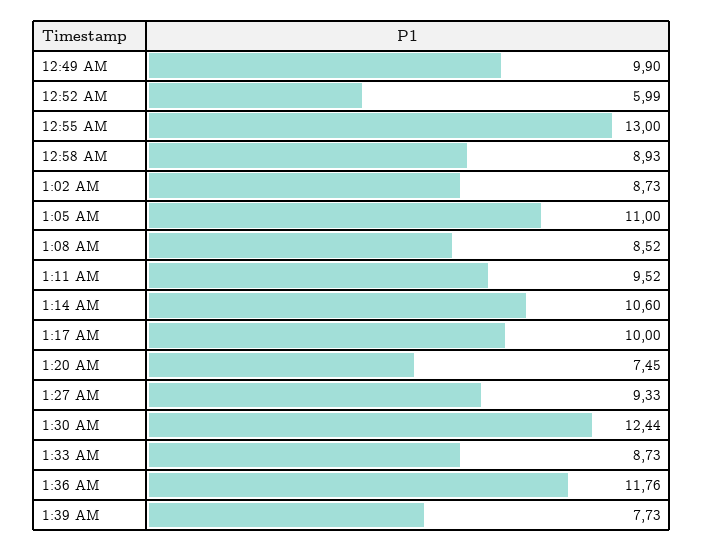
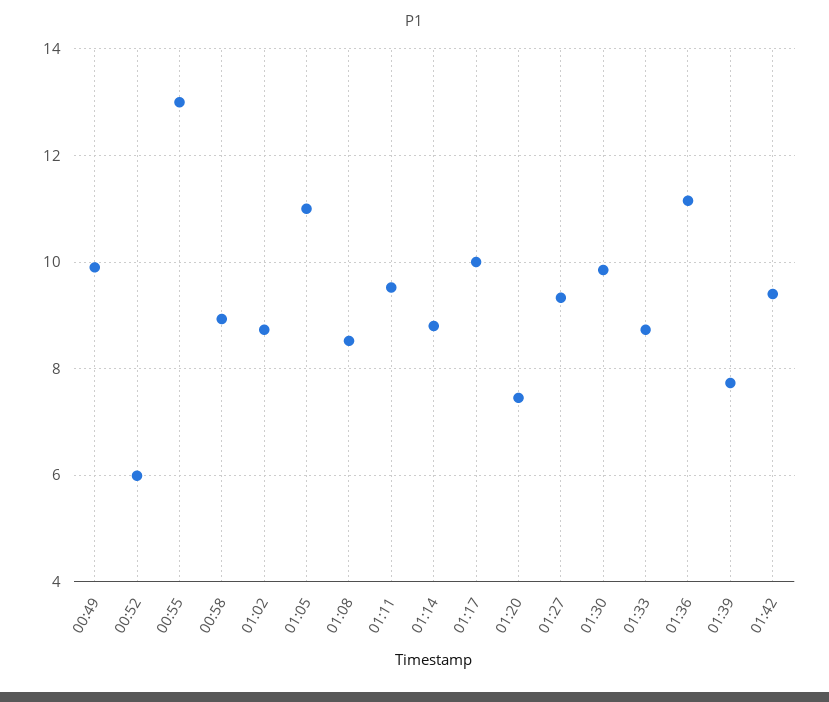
1:14 AM: 10.6 -> 8.8
1:30 AM: 12.44 -> 9.8
1:36 AM: 11.76 -> 11.2
01:42: none -> 9.4

